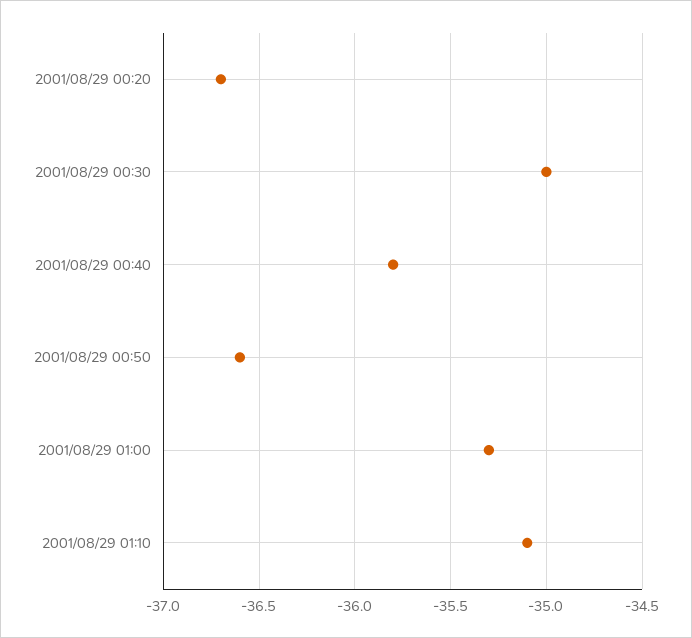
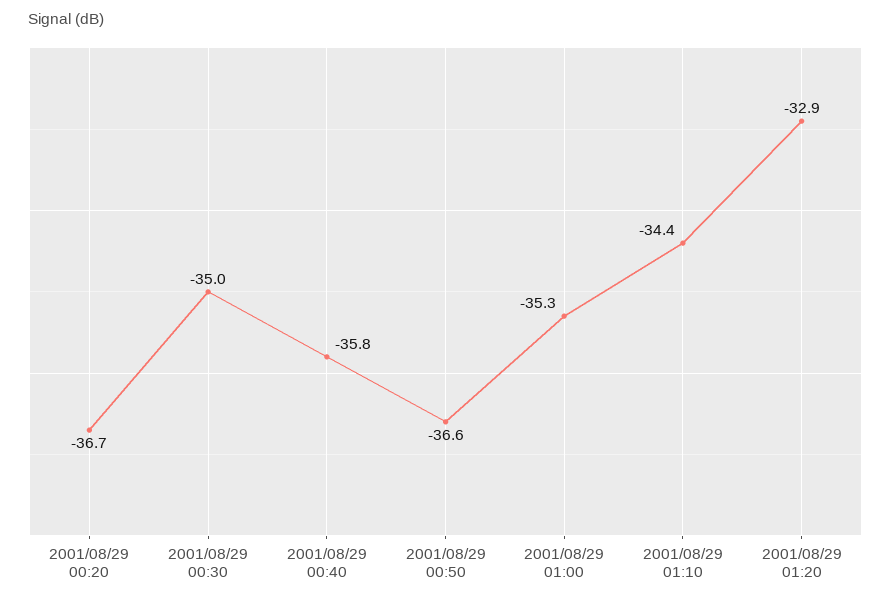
2001/08/29 01:10: -35.1 -> -34.4
2001/08/29 01:20: none -> -32.9

